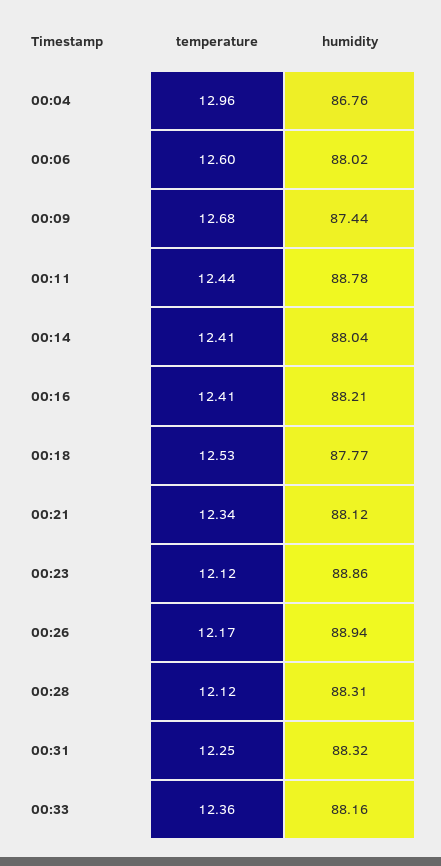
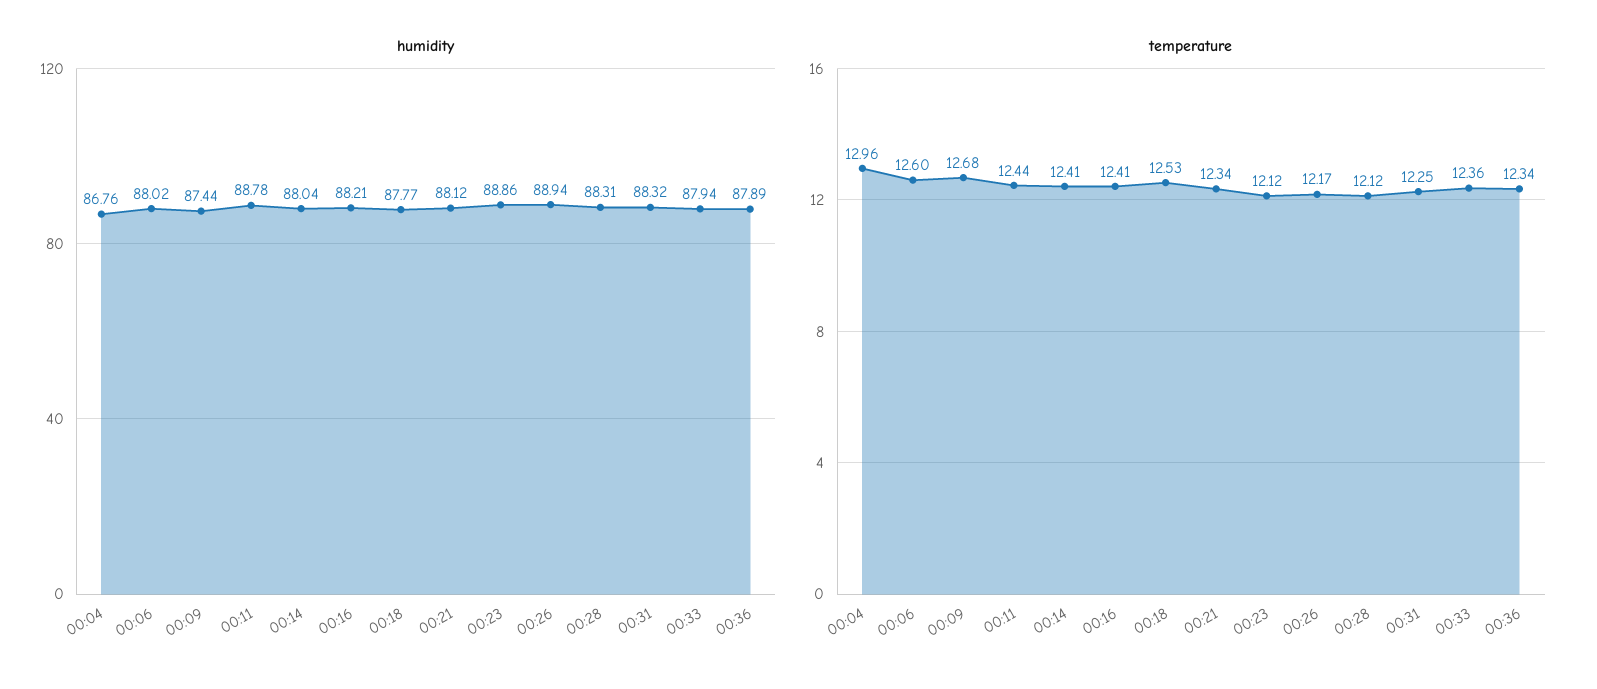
humidity, 00:33: 88.16 -> 87.94
humidity, 00:36: none -> 87.89
temperature, 00:36: none -> 12.34

